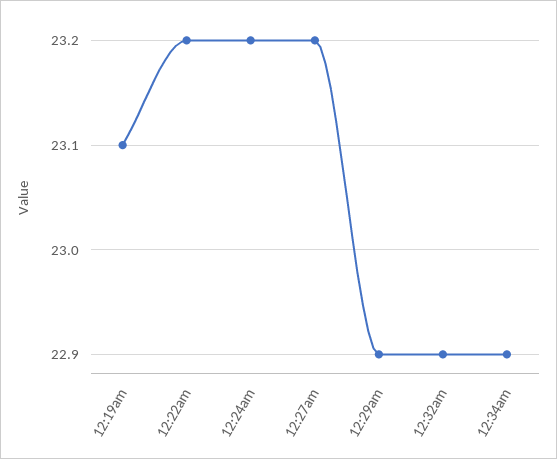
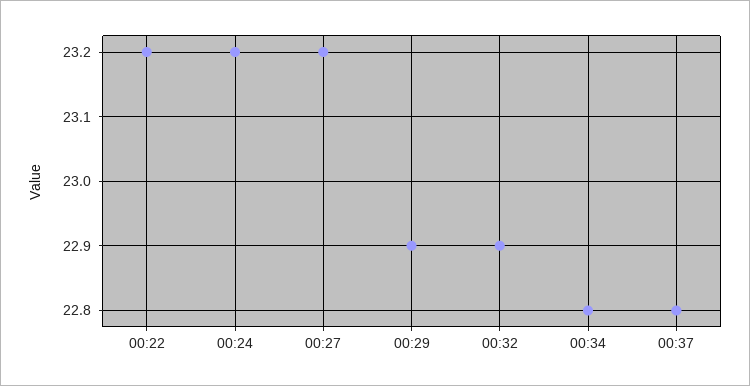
12:19am: 23.1 -> none
12:34am: 22.9 -> 22.8
00:37: none -> 22.8

